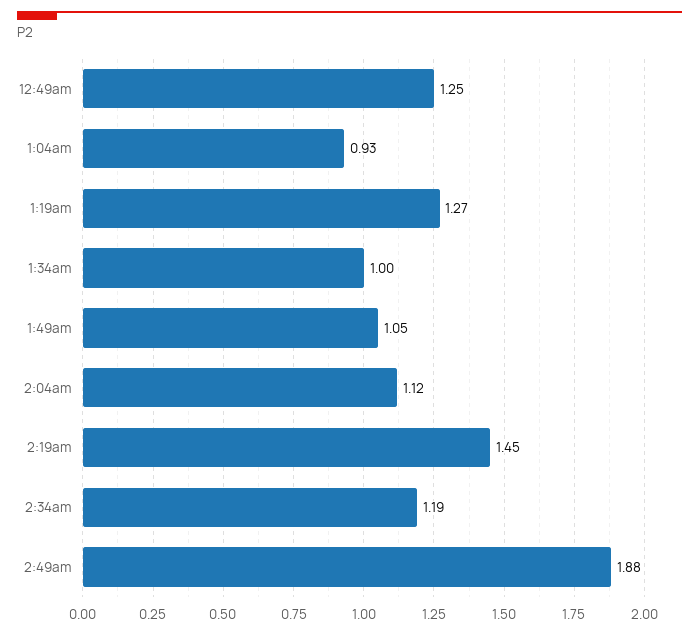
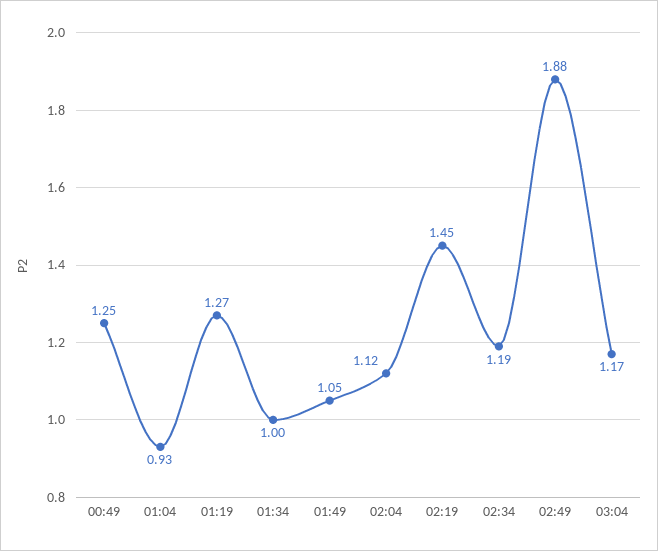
03:04: none -> 1.17

